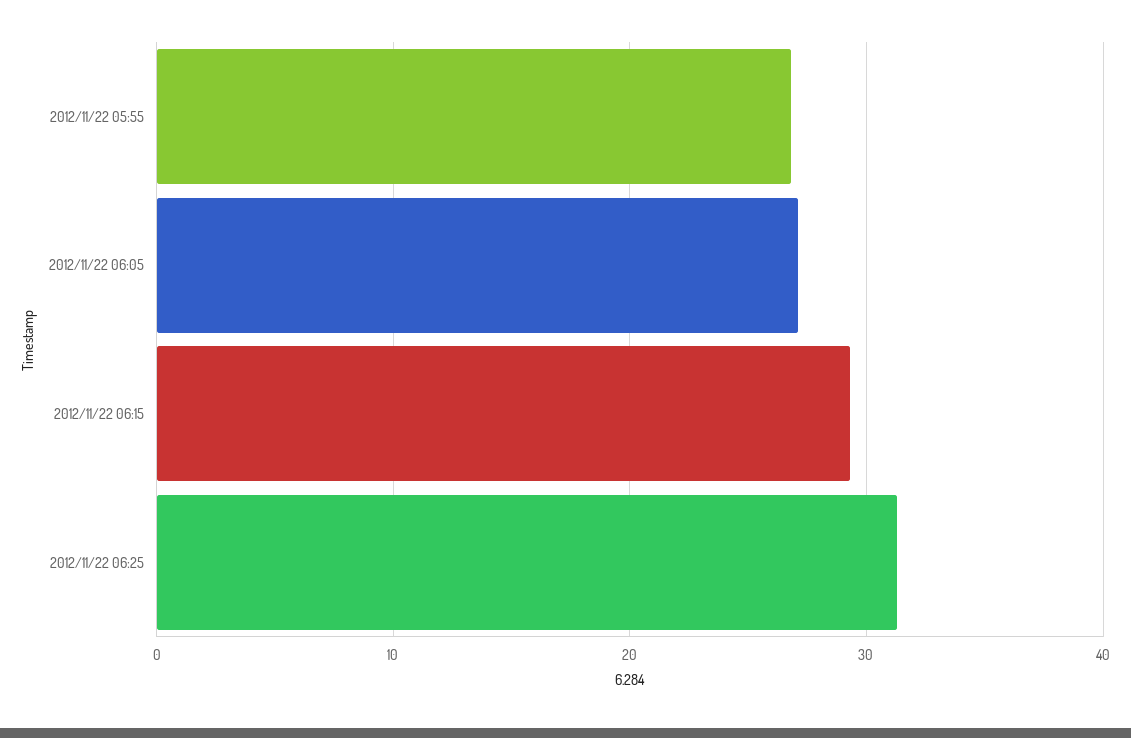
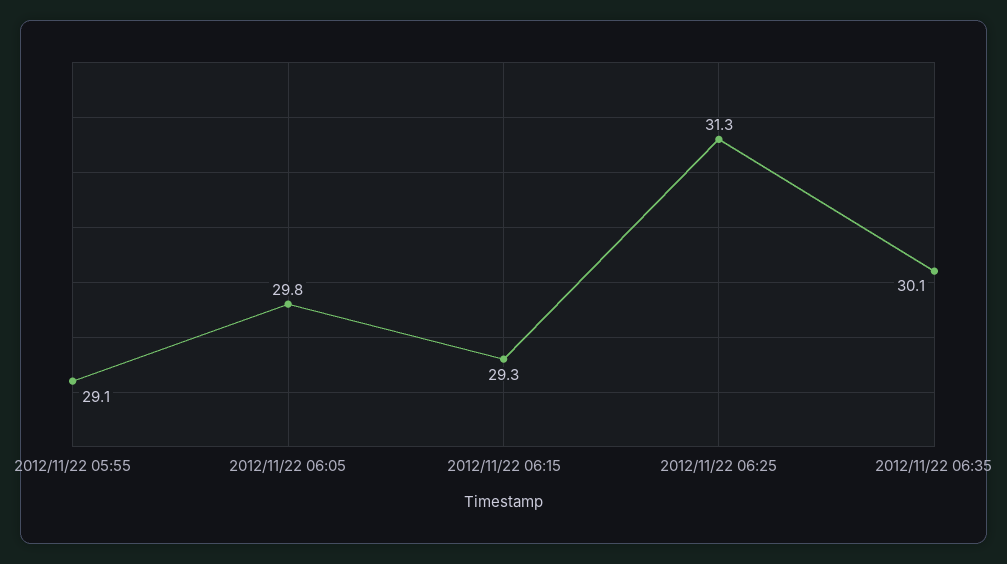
2012/11/22 05:55: 27 -> 29.1
2012/11/22 06:05: 27 -> 29.8
2012/11/22 06:35: none -> 30.1

